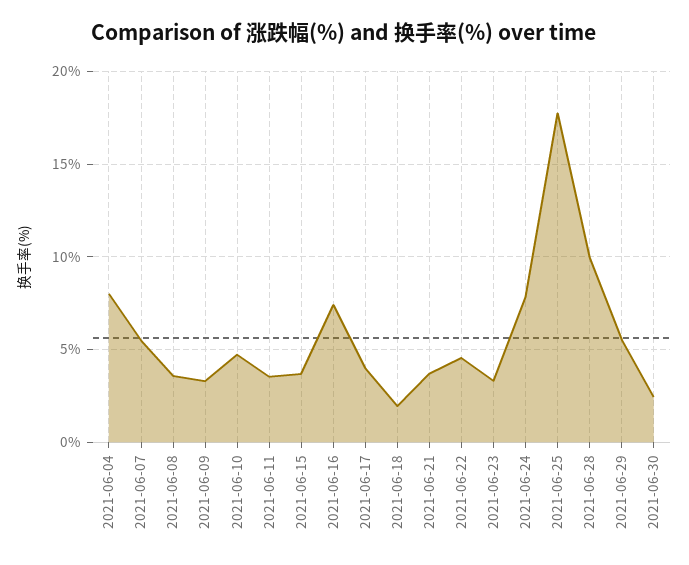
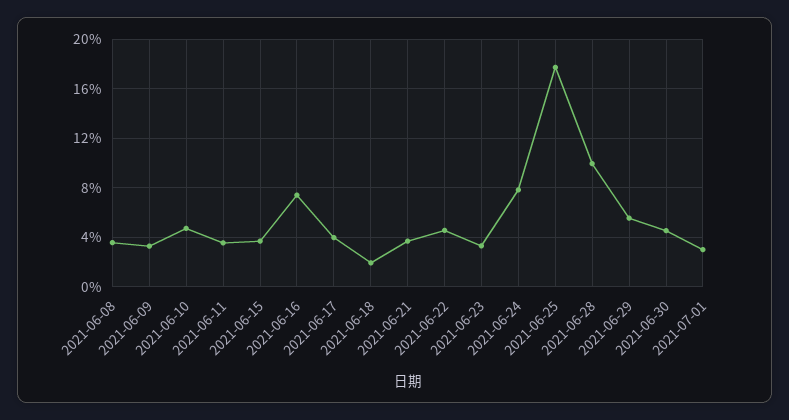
2021-06-04: 8 -> none
2021-06-07: 5.5 -> none
2021-06-30: 2.5 -> 4.5
2021-07-01: none -> 3

